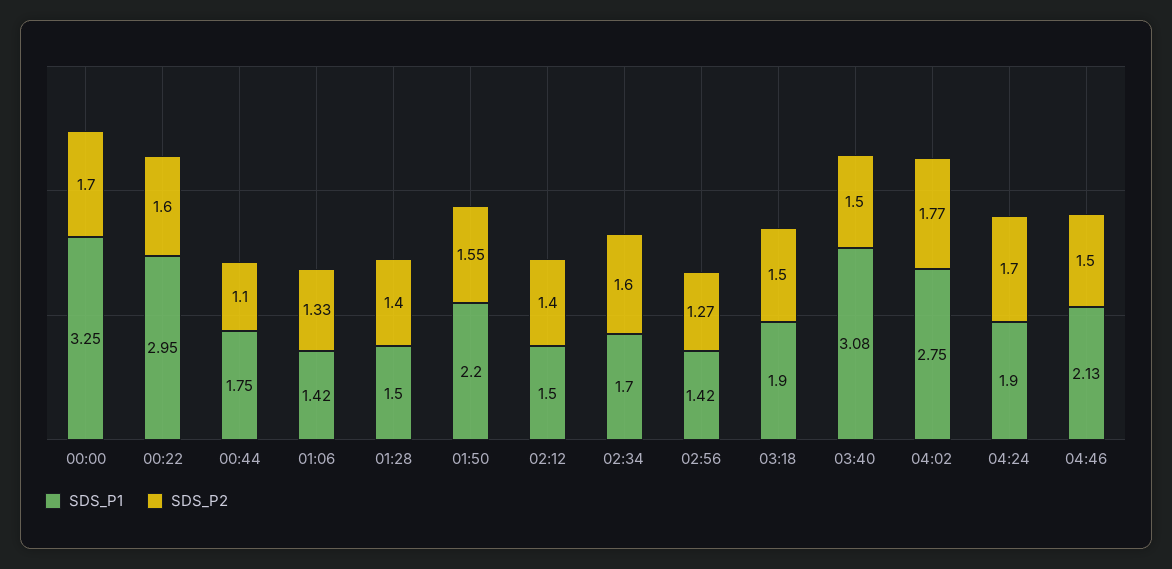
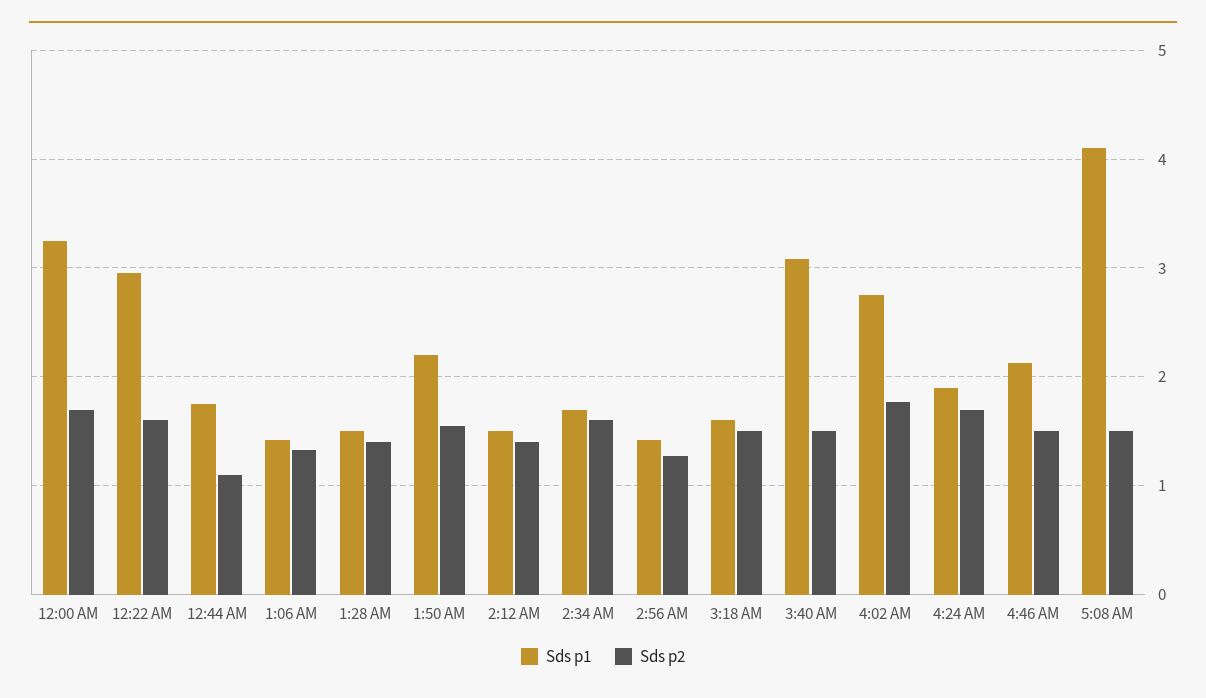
SDS_P1, 03:18: 1.9 -> 1.6
SDS_P1, 5:08 AM: none -> 4.1
SDS_P2, 5:08 AM: none -> 1.5

